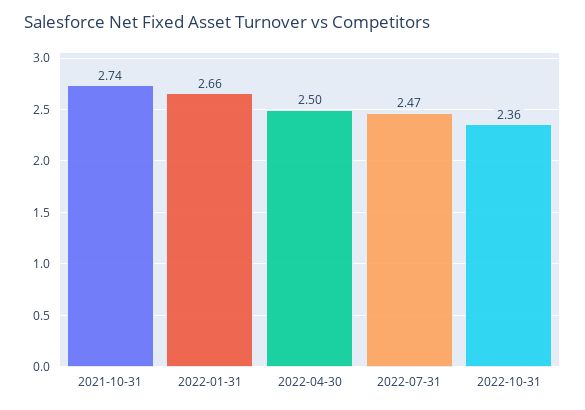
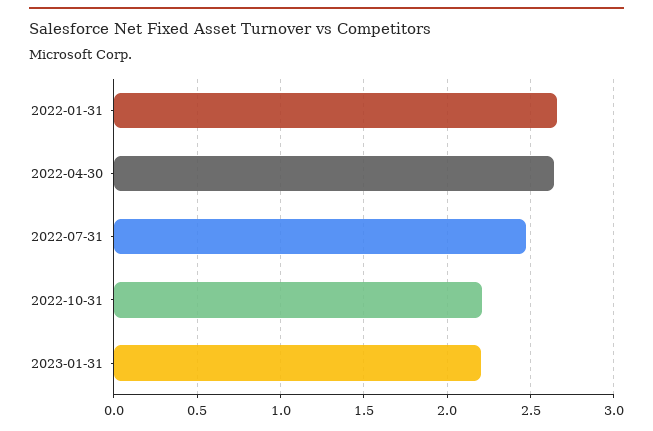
2021-10-31: 2.74 -> none
2022-04-30: 2.5 -> 2.65
2022-10-31: 2.36 -> 2.2
2023-01-31: none -> 2.2

